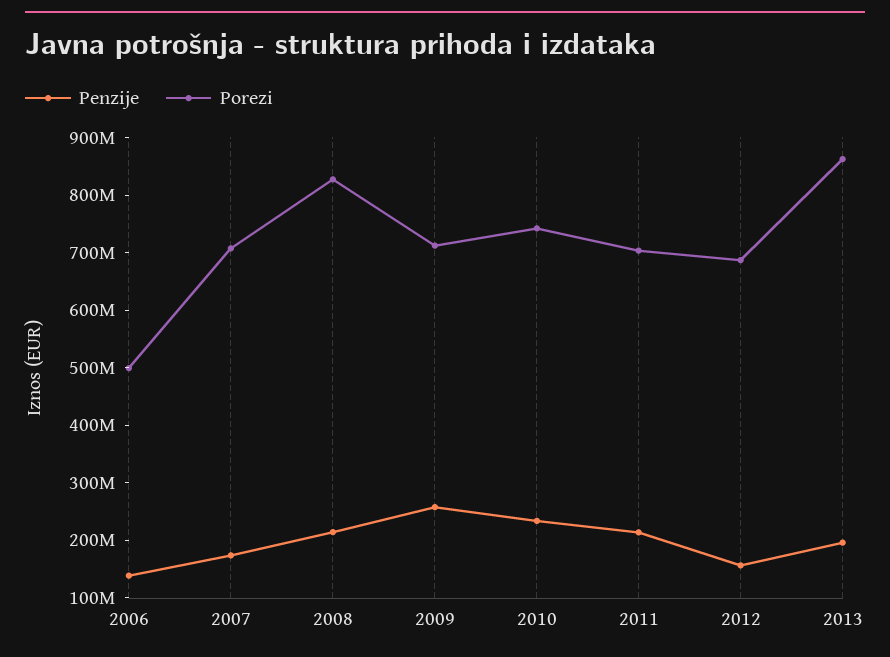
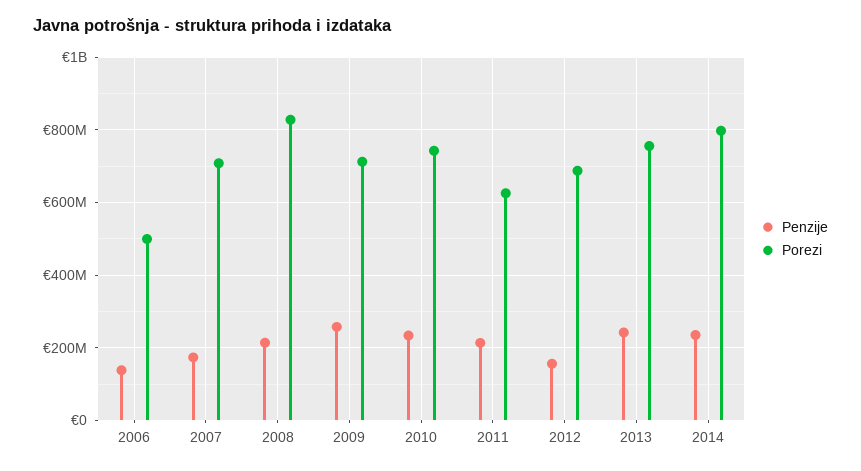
Porezi, 2011: 700000000 -> 620000000
Penzije, 2013: 200000000 -> 240000000
Porezi, 2013: 860000000 -> 760000000
Penzije, 2014: none -> 240000000
Porezi, 2014: none -> 800000000

